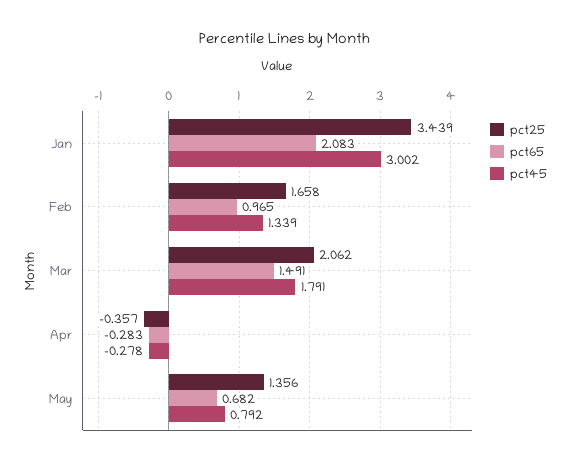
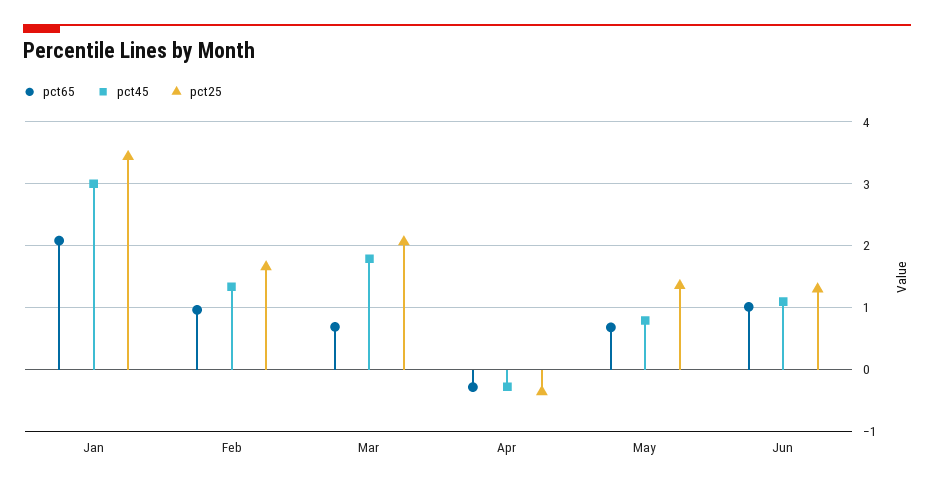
pct65, Mar: 1.491 -> 0.7
pct65, Jun: none -> 1
pct45, Jun: none -> 1.1
pct25, Jun: none -> 1.3

